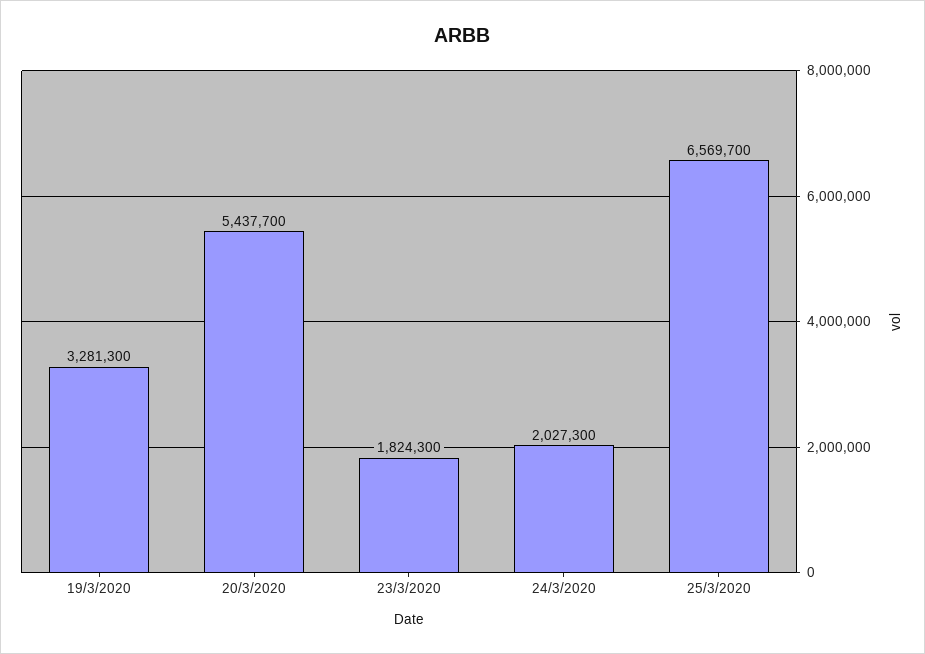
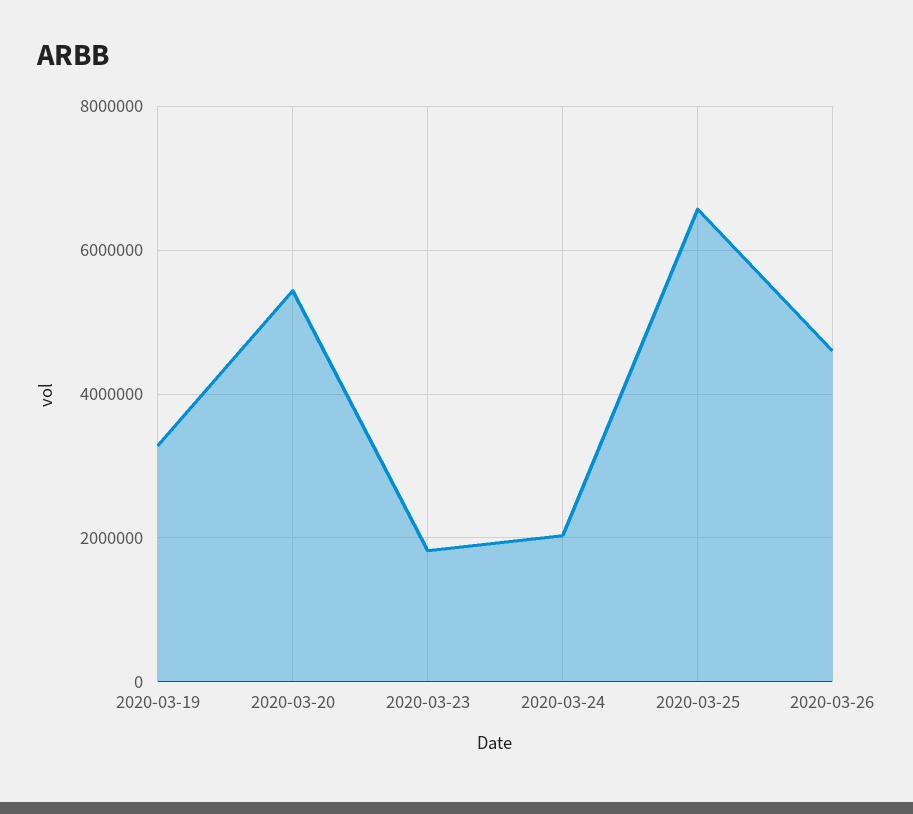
2020-03-26: none -> 4600000

